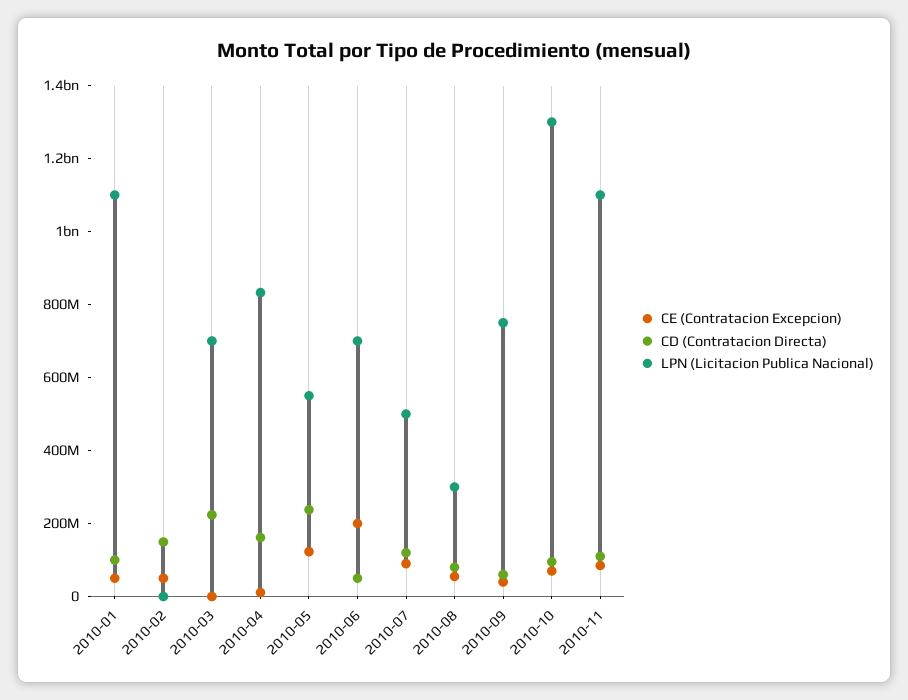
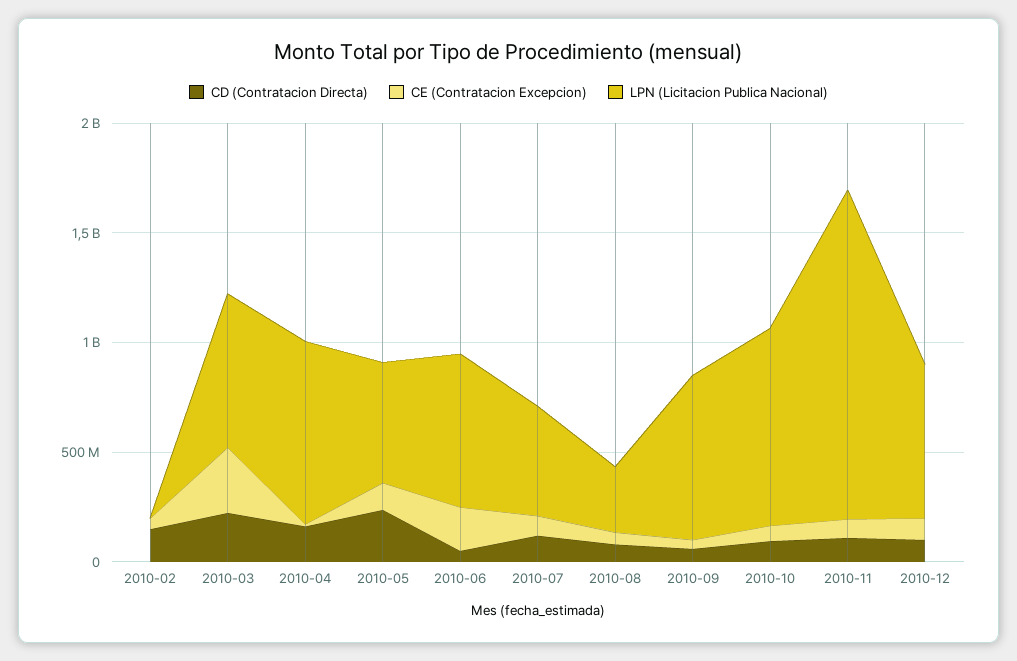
CE (Contratacion Excepcion), 2010-01: 50000000 -> none
CD (Contratacion Directa), 2010-01: 100000000 -> none
LPN (Licitacion Publica Nacional), 2010-01: 1100000000 -> none
CE (Contratacion Excepcion), 2010-03: 0 -> 300000000
LPN (Licitacion Publica Nacional), 2010-10: 1300000000 -> 900000000
LPN (Licitacion Publica Nacional), 2010-11: 1100000000 -> 1500000000
CD (Contratacion Directa), 2010-12: none -> 100000000
CE (Contratacion Excepcion), 2010-12: none -> 100000000
LPN (Licitacion Publica Nacional), 2010-12: none -> 700000000

